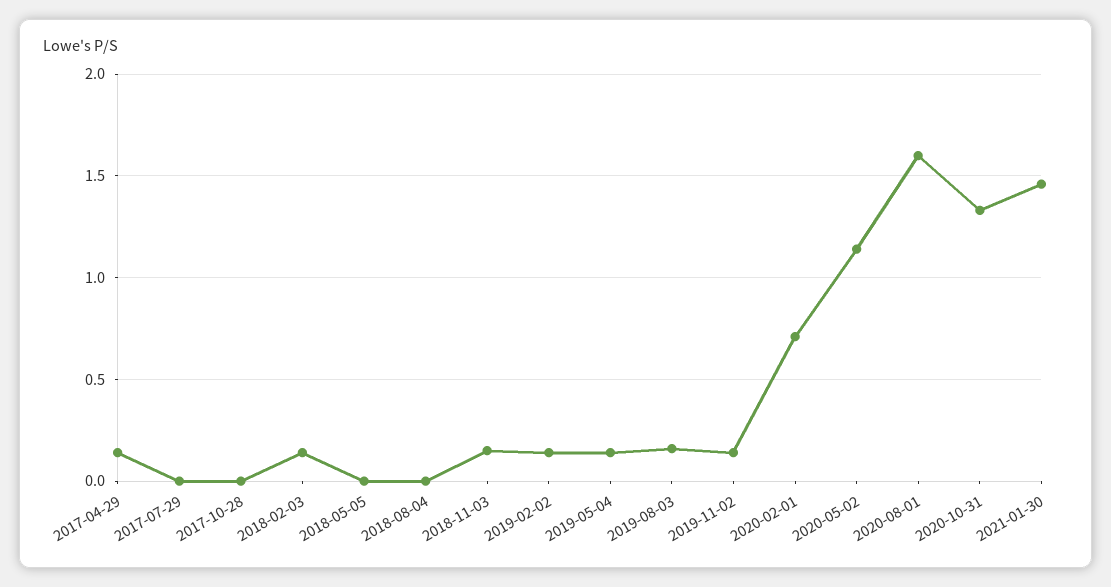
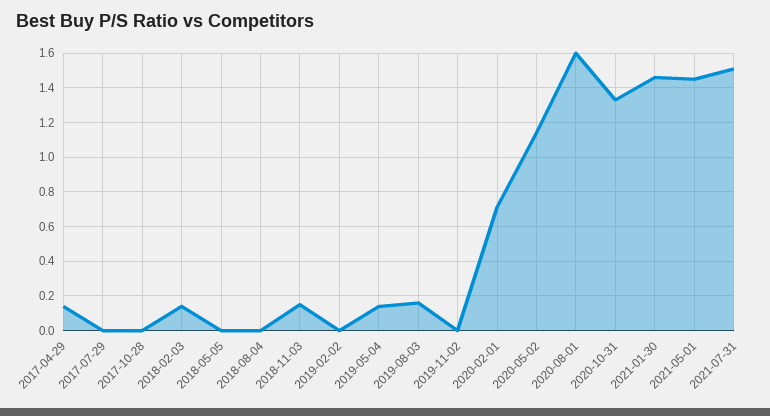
2019-02-02: 0.15 -> 0
2019-11-02: 0.15 -> 0
2021-05-01: none -> 1.45
2021-07-31: none -> 1.5

